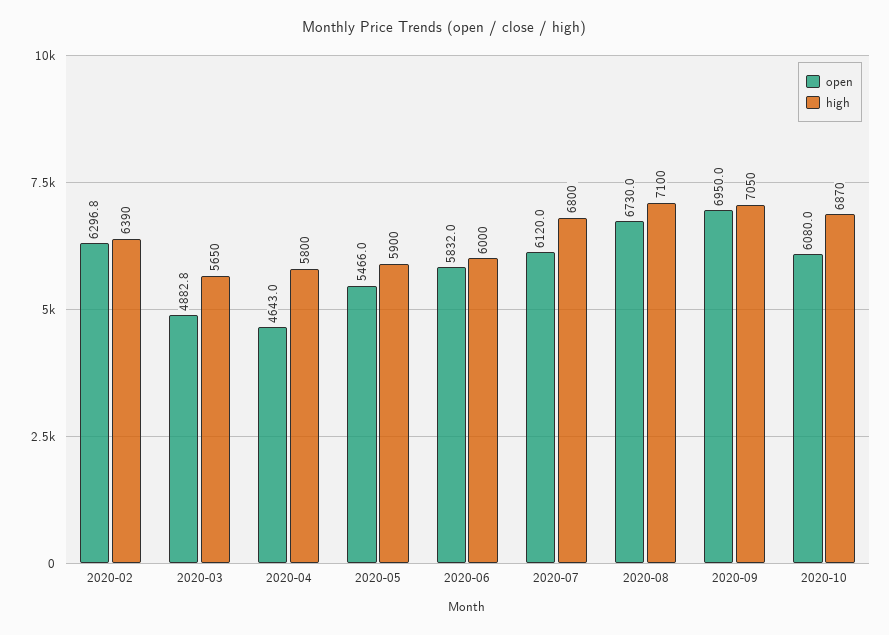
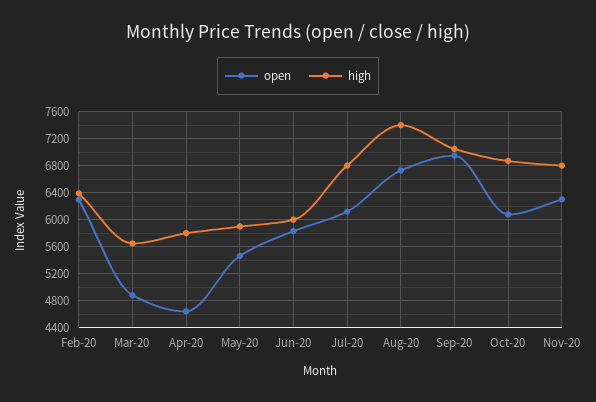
high, 2020-08: 7100 -> 7400
open, Nov-20: none -> 6300
high, Nov-20: none -> 6800

